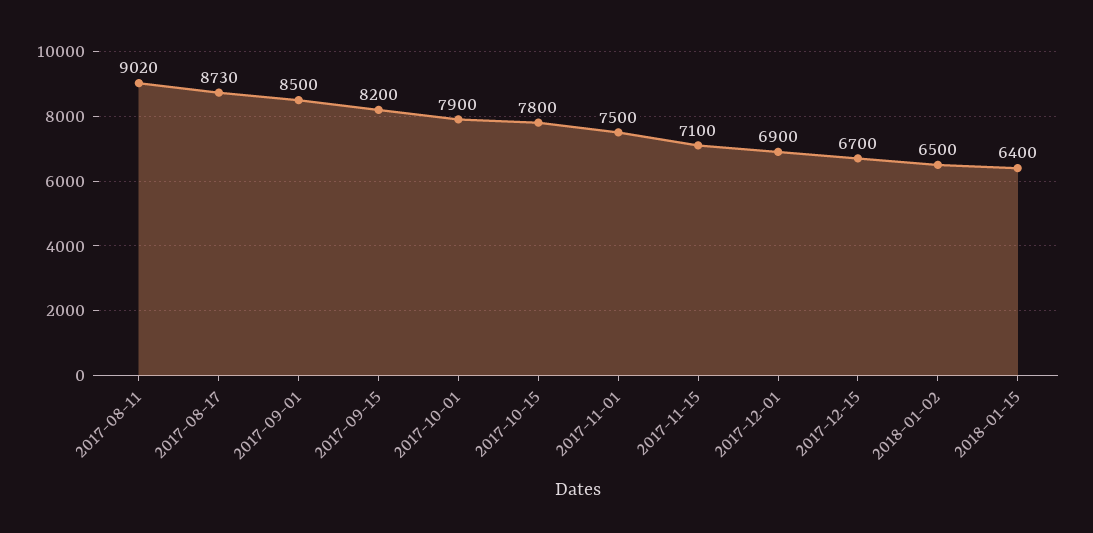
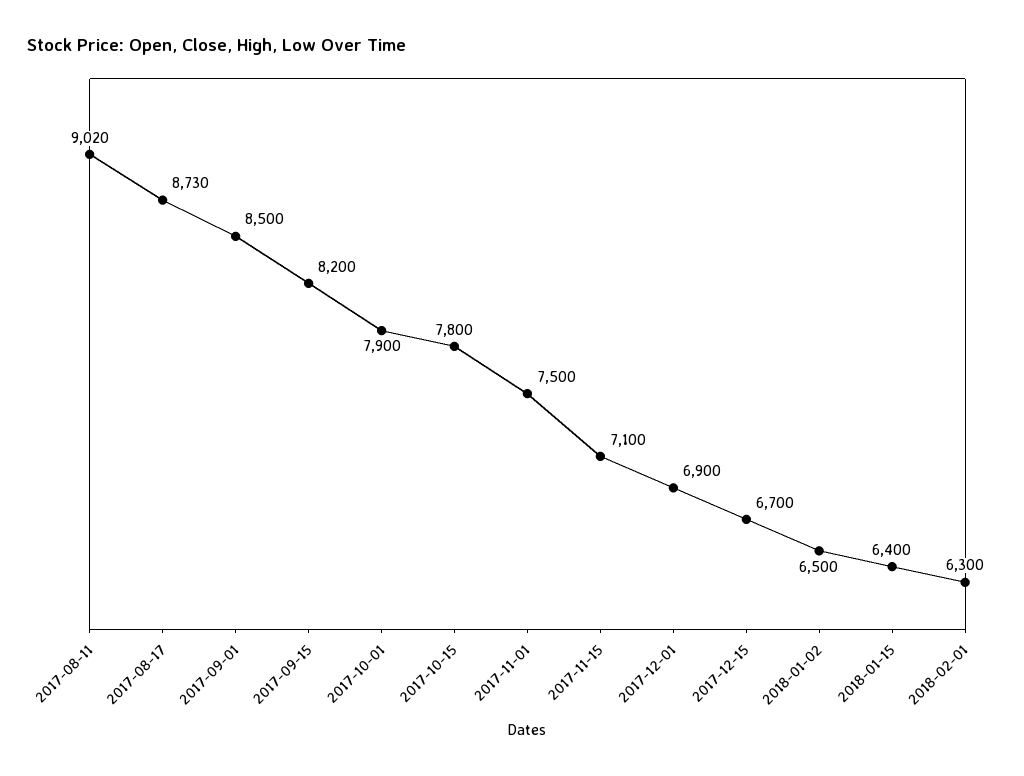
2018-02-01: none -> 6300

